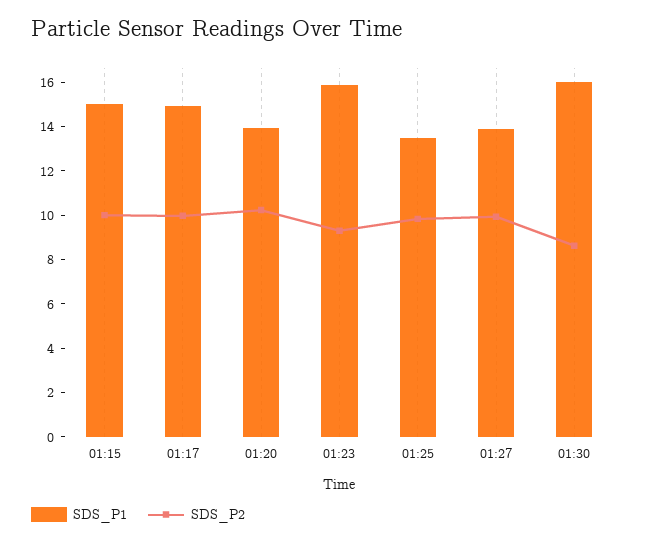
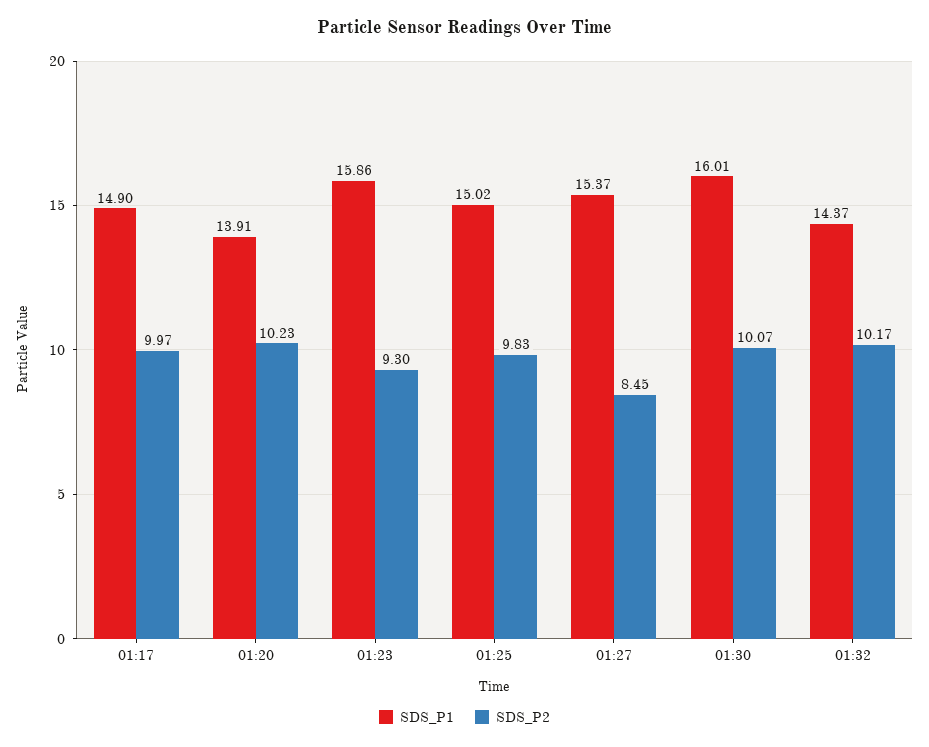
SDS_P1, 01:15: 15 -> none
SDS_P2, 01:15: 10 -> none
SDS_P1, 01:25: 13.5 -> 15.02
SDS_P1, 01:27: 14 -> 15.37
SDS_P2, 01:27: 10 -> 8.45
SDS_P2, 01:30: 8.5 -> 10.07
SDS_P1, 01:32: none -> 14.37
SDS_P2, 01:32: none -> 10.17

